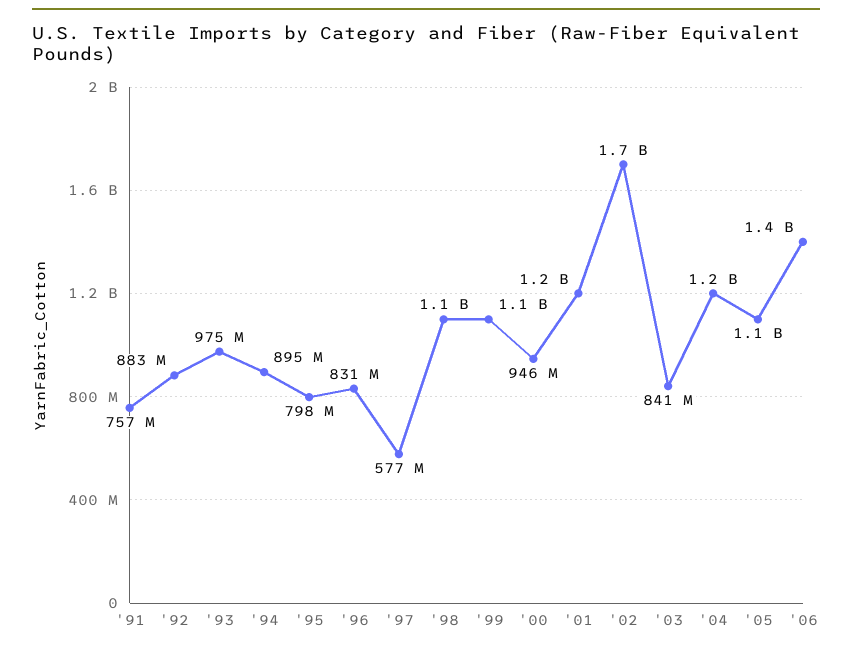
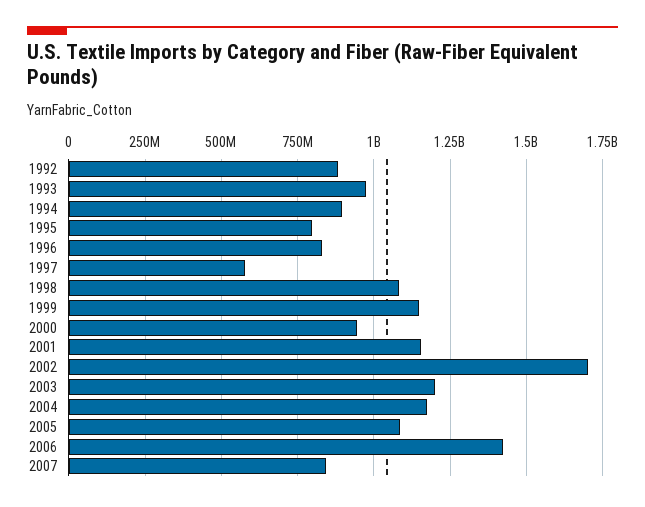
'91: 757000000 -> none
'03: 841000000 -> 1200000000
2007: none -> 850000000

